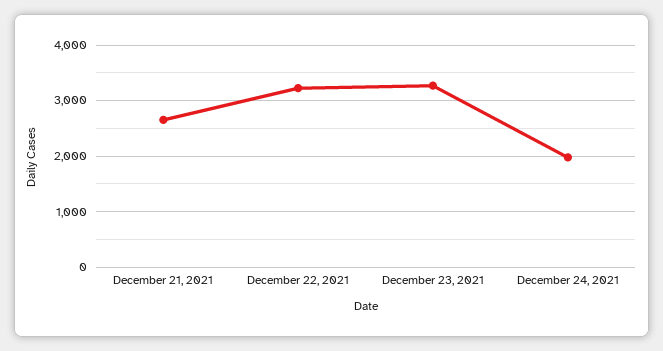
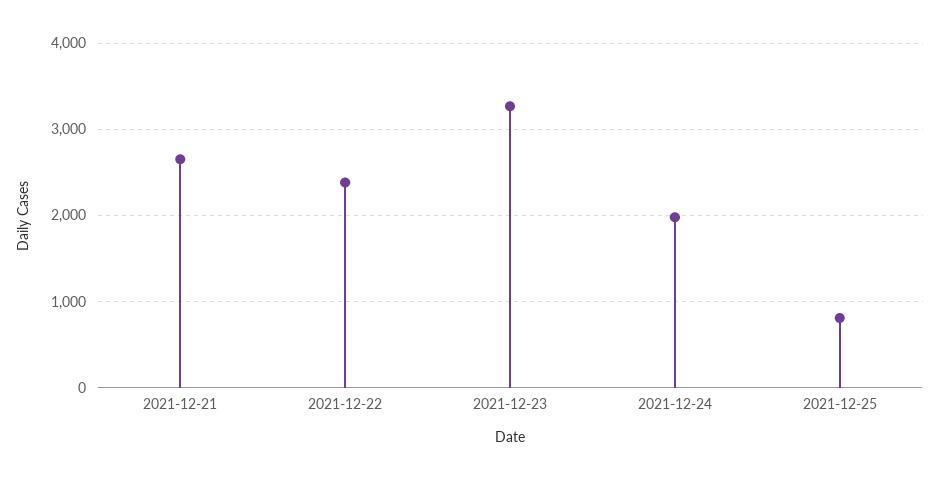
December 22, 2021: 3200 -> 2400
2021-12-25: none -> 800

